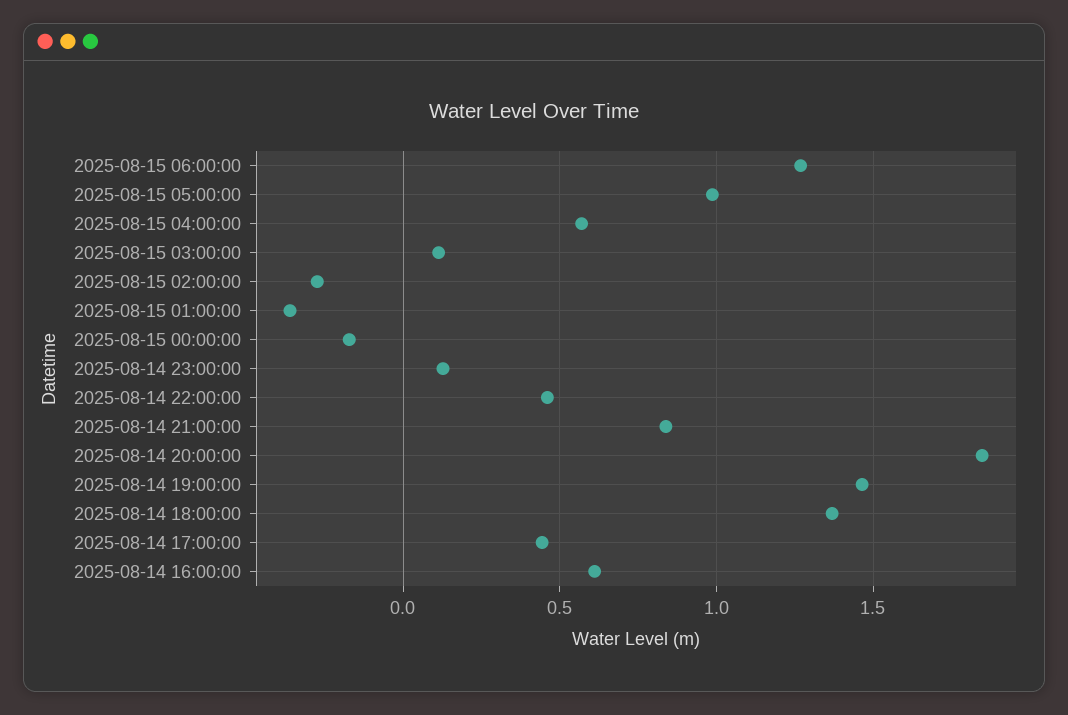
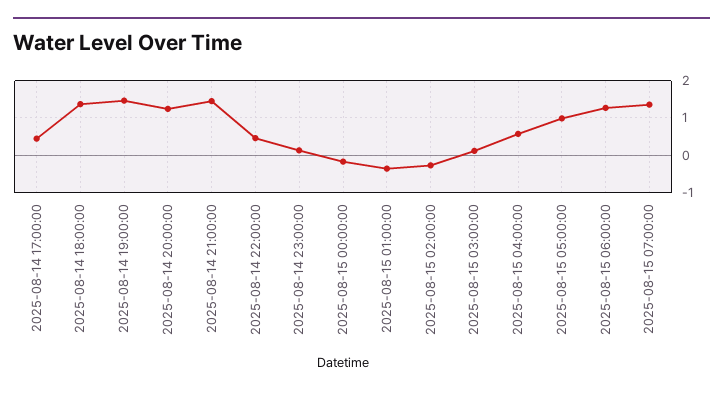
2025-08-14 21:00:00: 0.85 -> 1.4
2025-08-14 20:00:00: 1.85 -> 1.2
2025-08-14 16:00:00: 0.6 -> none
2025-08-15 07:00:00: none -> 1.4

